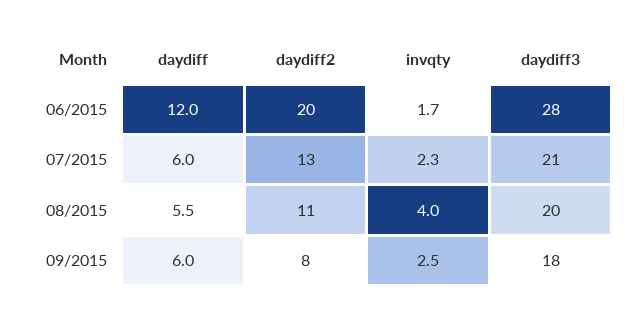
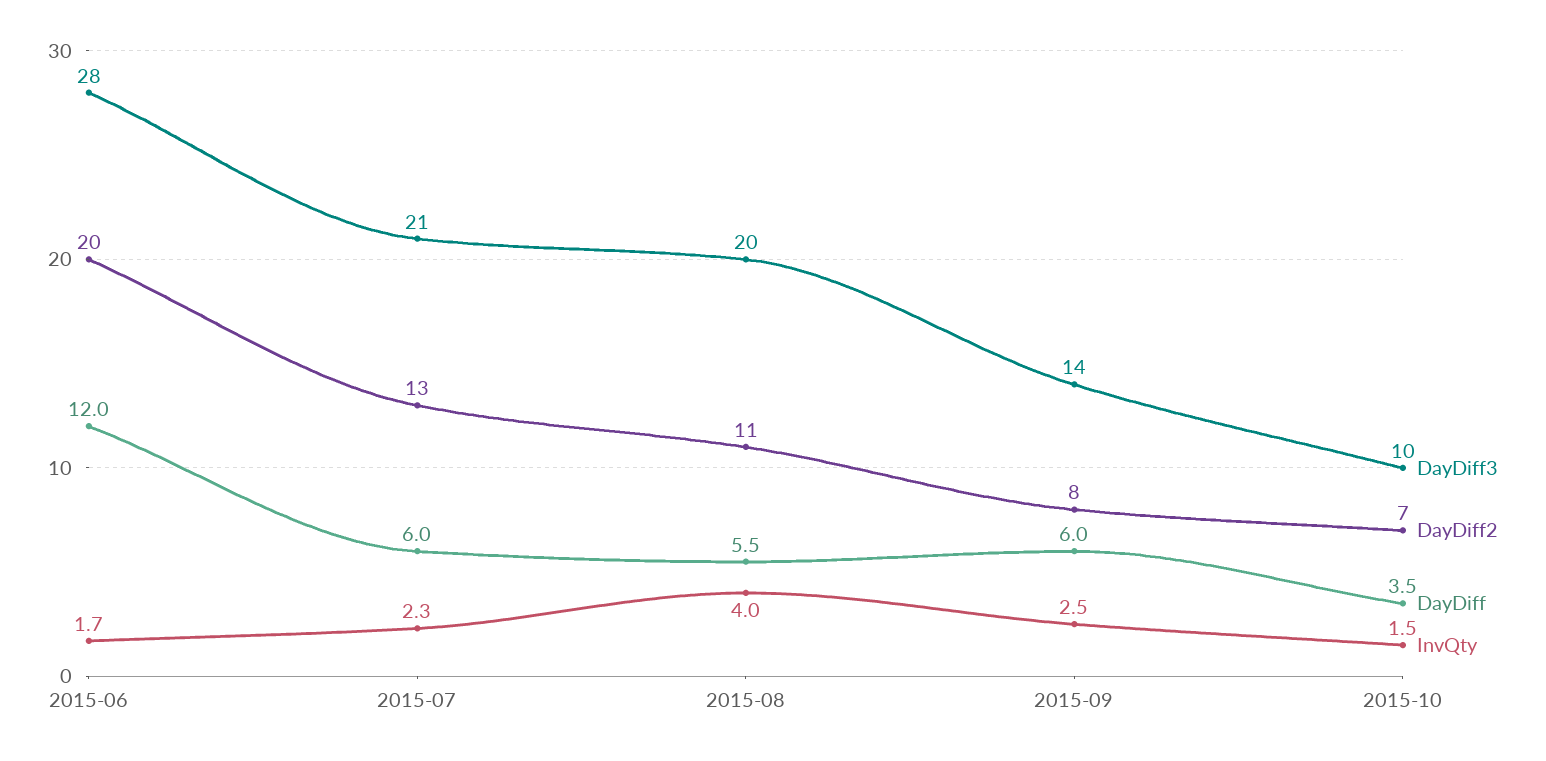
daydiff3, 09/2015: 18 -> 14
daydiff3, 2015-10: none -> 10
daydiff2, 2015-10: none -> 7
daydiff, 2015-10: none -> 3.5
invqty, 2015-10: none -> 1.5

